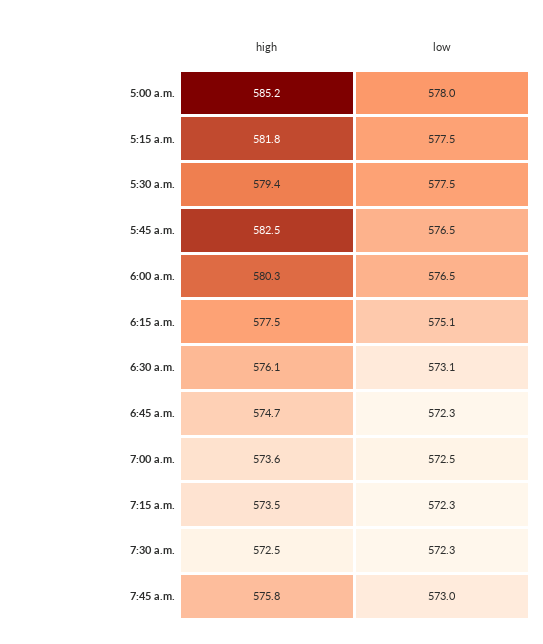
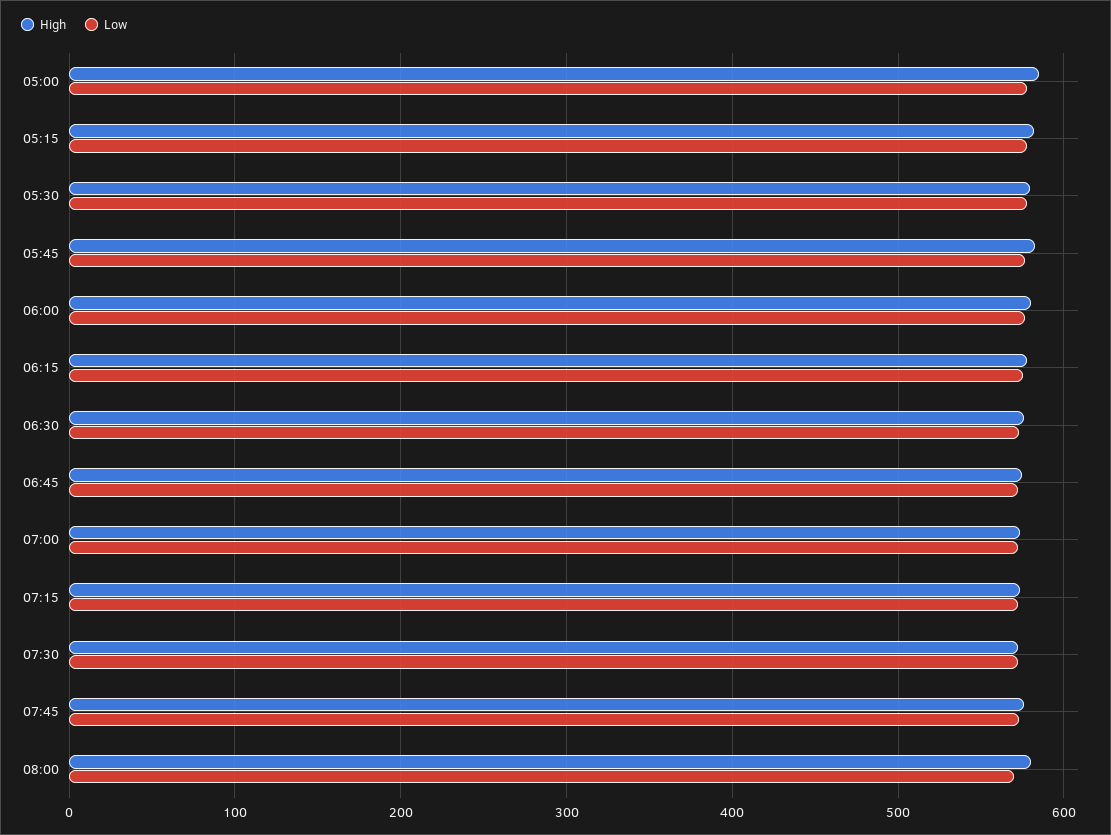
high, 08:00: none -> 580
low, 08:00: none -> 570

